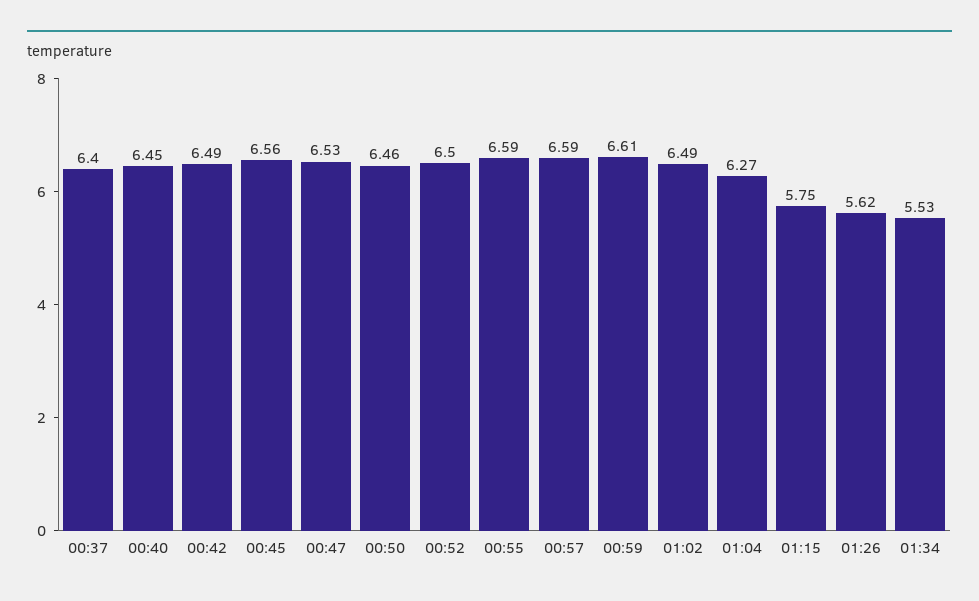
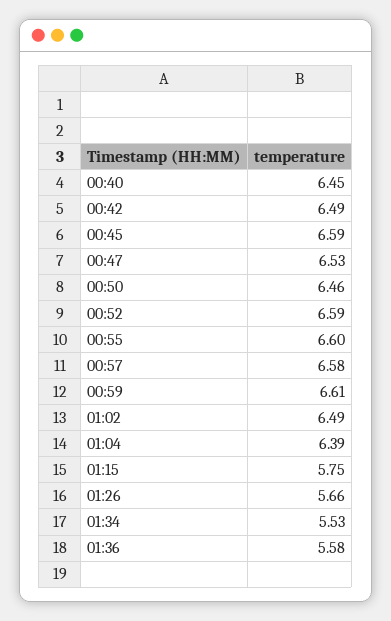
00:37: 6.4 -> none
00:45: 6.56 -> 6.59
00:52: 6.5 -> 6.59
00:55: 6.59 -> 6.6
00:57: 6.59 -> 6.58
01:04: 6.27 -> 6.39
01:26: 5.62 -> 5.66
01:36: none -> 5.58

